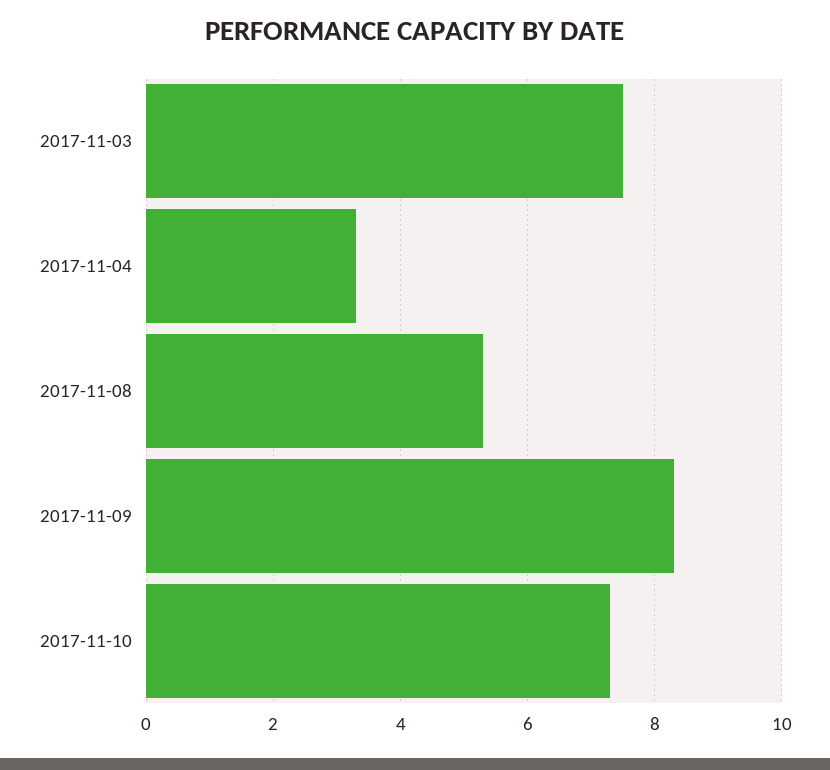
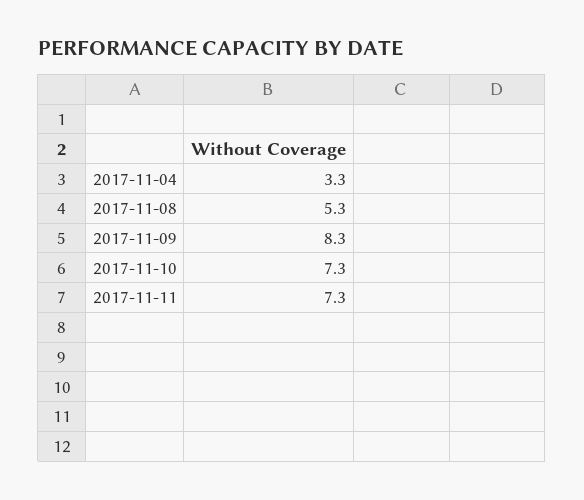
2017-11-03: 7.5 -> none
2017-11-11: none -> 7.3

